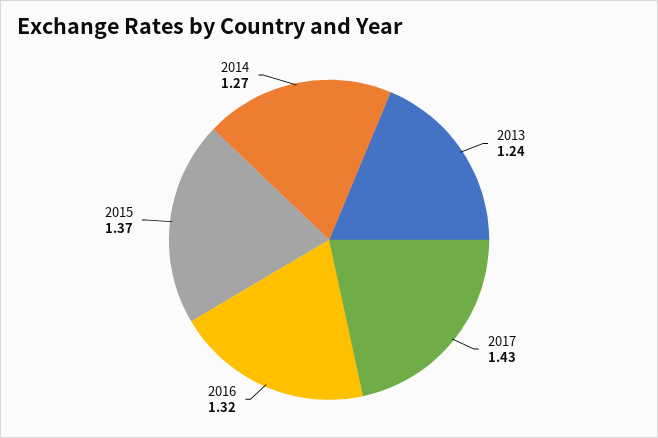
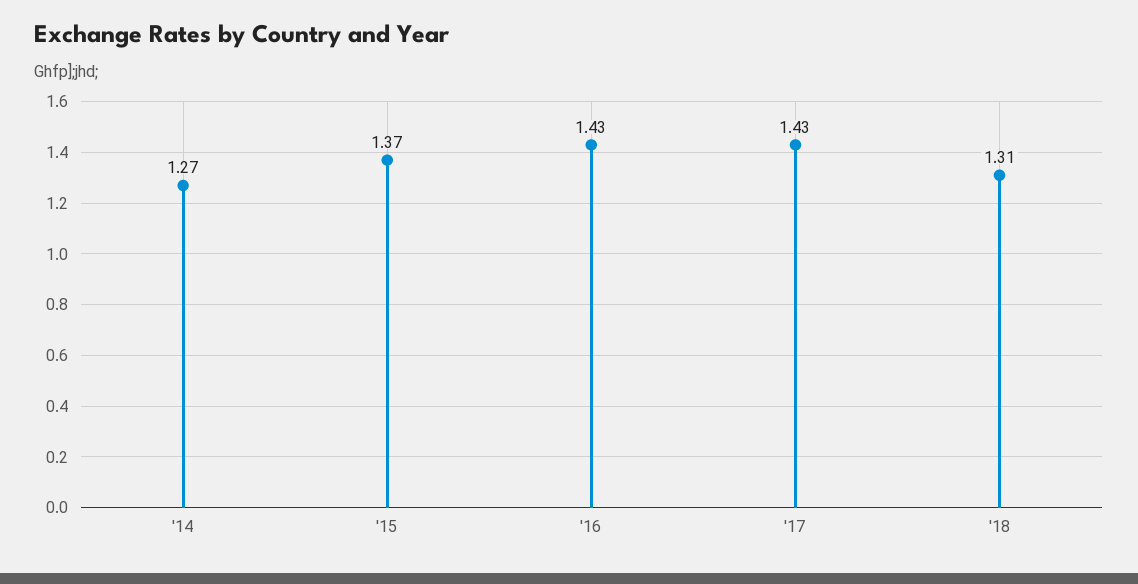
2013: 1.24 -> none
2016: 1.32 -> 1.43
'18: none -> 1.31

